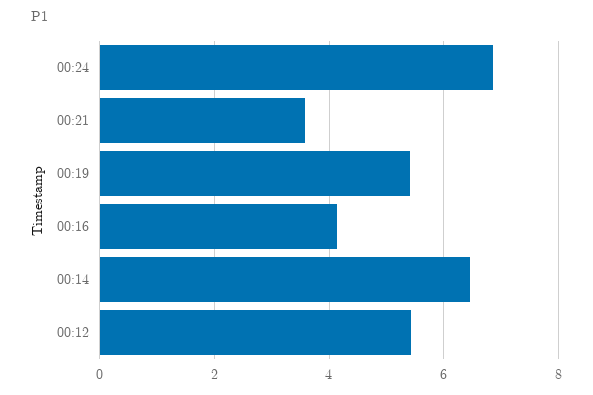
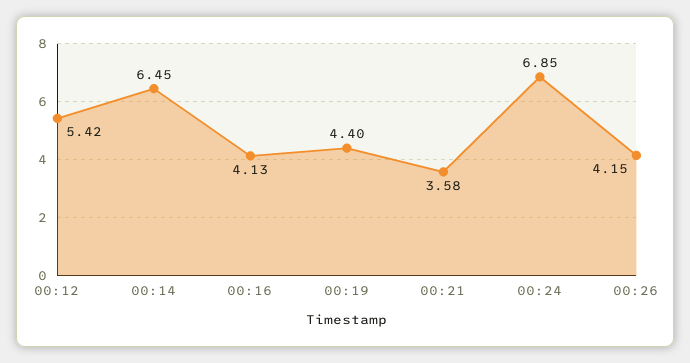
00:19: 5.4 -> 4.4
00:26: none -> 4.15

